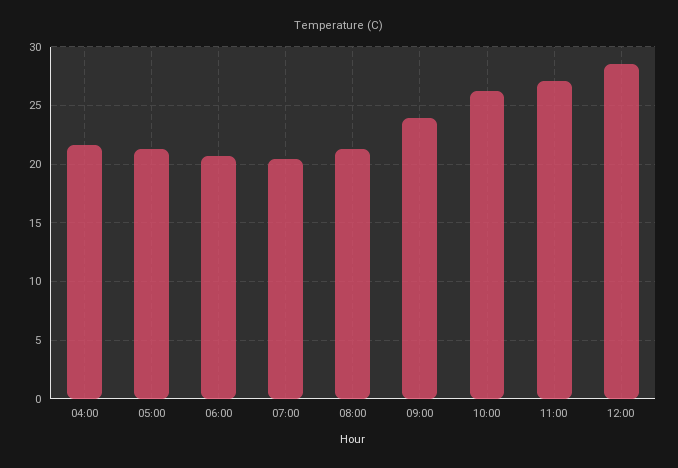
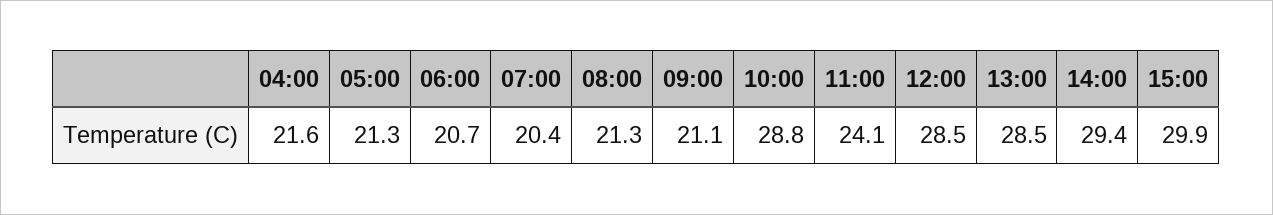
09:00: 24 -> 21.1
10:00: 26 -> 28.8
11:00: 27 -> 24.1
13:00: none -> 28.5
14:00: none -> 29.4
15:00: none -> 29.9

